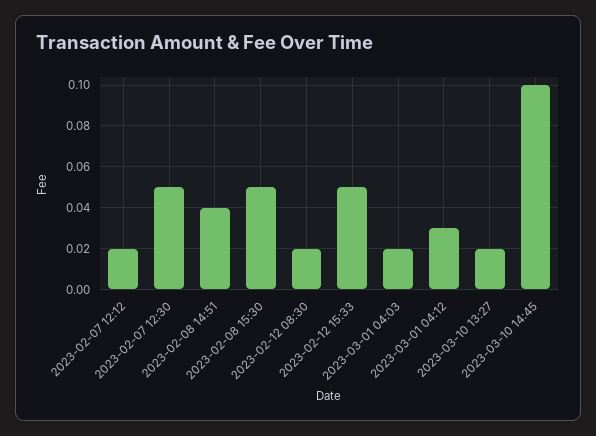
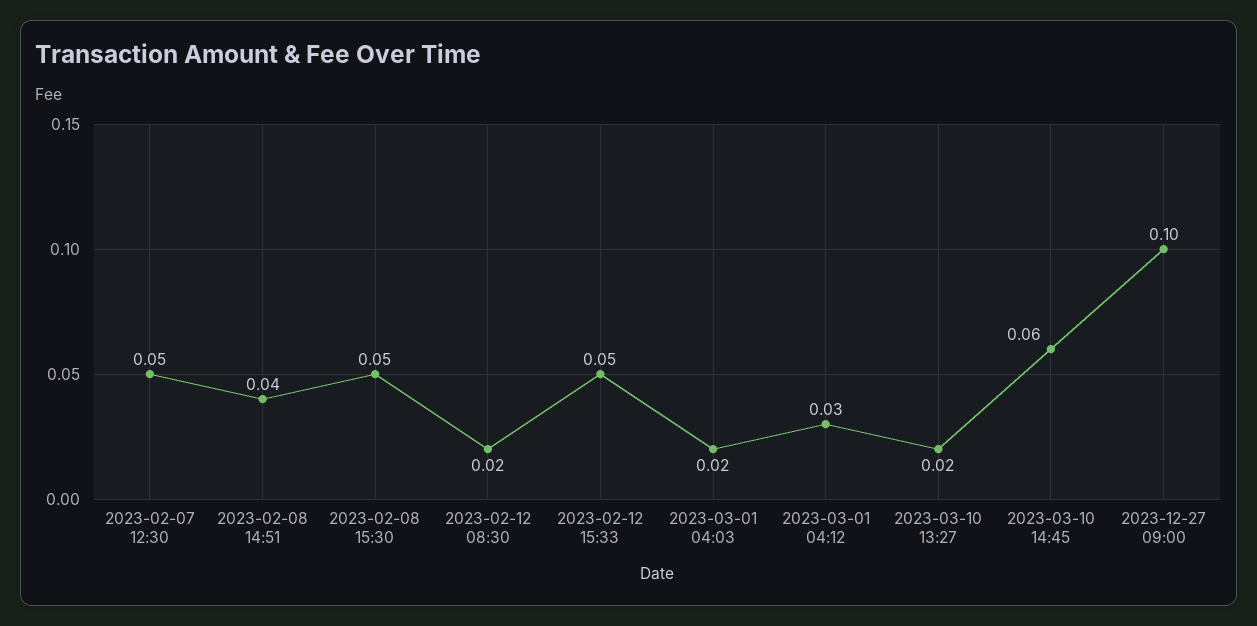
2023-02-07 12:12: 0.02 -> none
2023-03-10 14:45: 0.1 -> 0.06
2023-12-27 09:00: none -> 0.1

